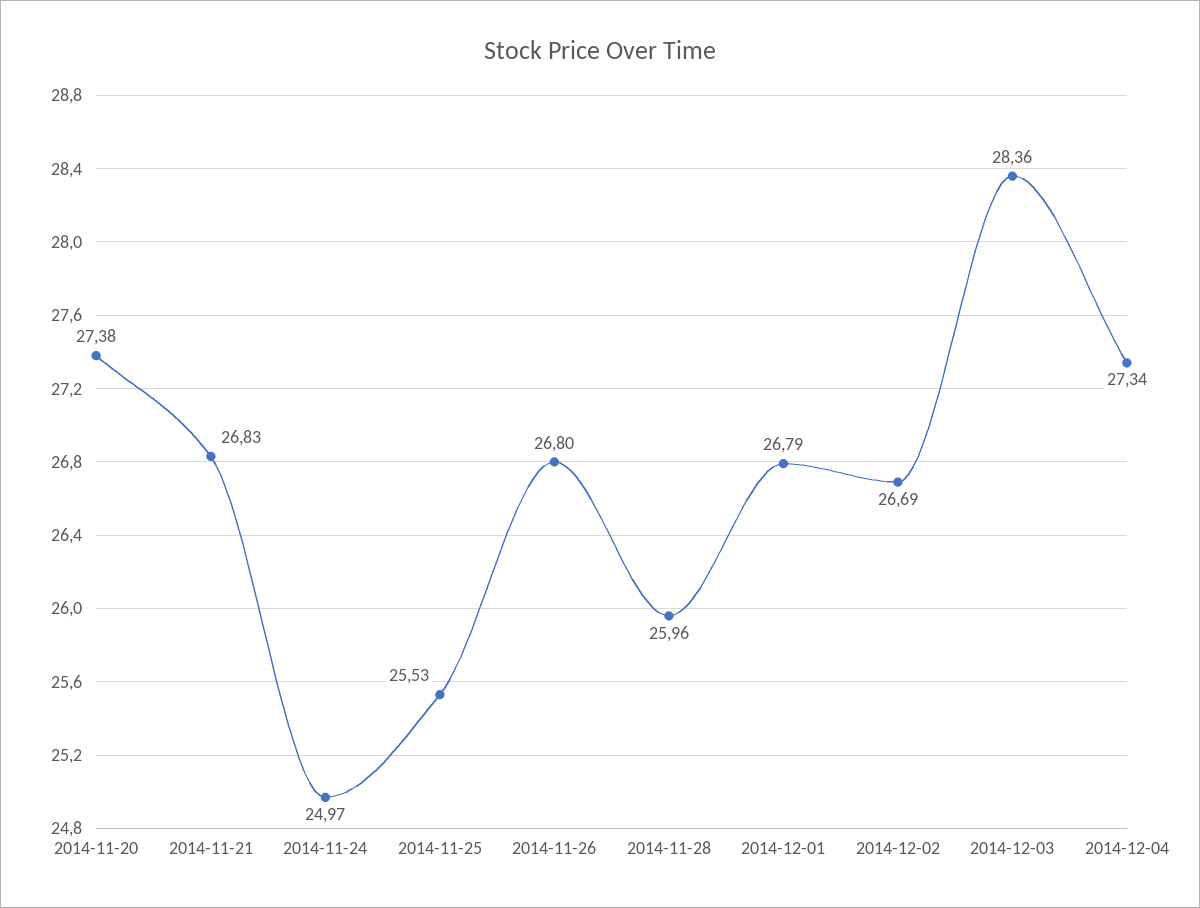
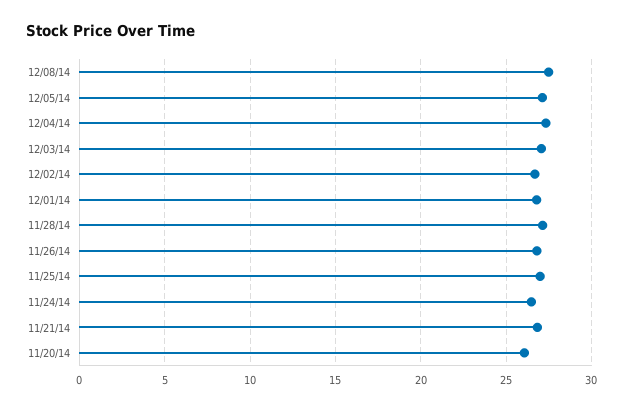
2014-11-20: 27.38 -> 26
2014-11-24: 24.97 -> 26.5
2014-11-25: 25.53 -> 27
2014-11-28: 25.96 -> 27
2014-12-03: 28.36 -> 27
12/08/14: none -> 27.5
12/05/14: none -> 27

